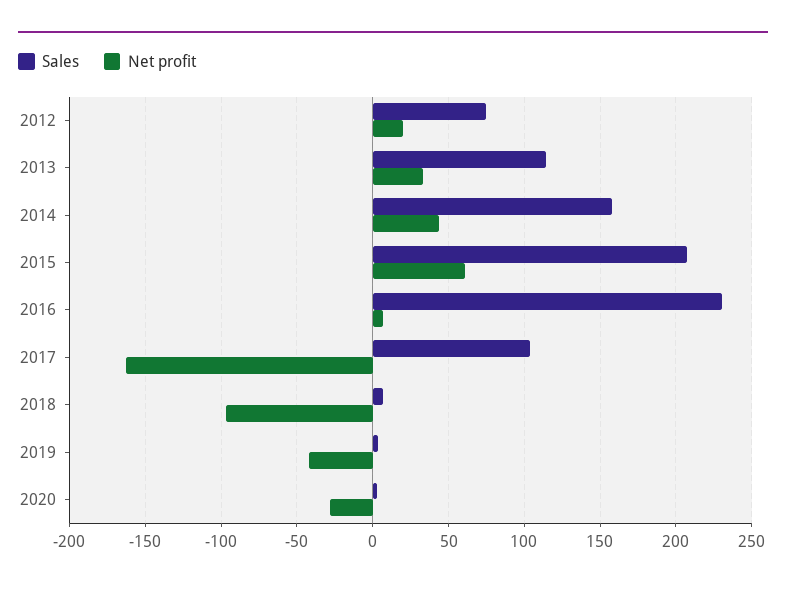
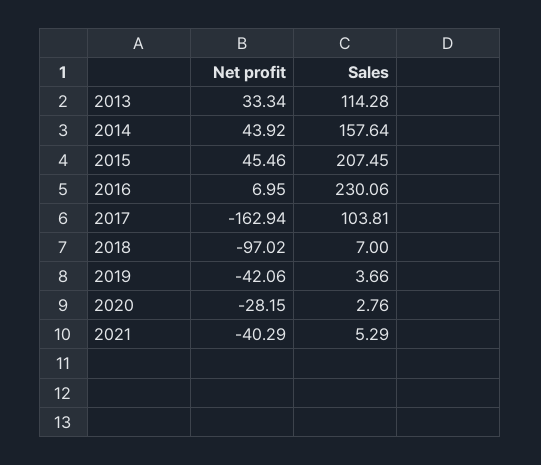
Sales, 2012: 75 -> none
Net profit, 2012: 20 -> none
Net profit, 2015: 60 -> 45.46
Net profit, 2021: none -> -40.29
Sales, 2021: none -> 5.29

